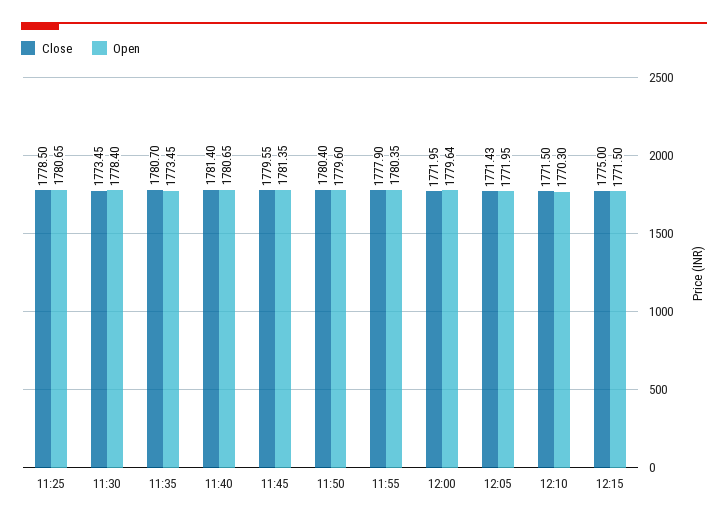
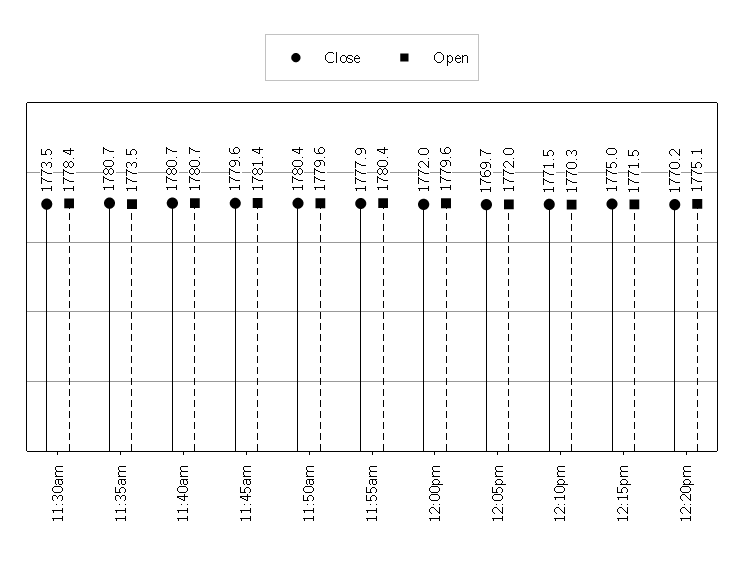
Close, 11:25: 1778.5 -> none
Open, 11:25: 1780.65 -> none
Close, 11:40: 1781.4 -> 1780.7
Close, 12:05: 1771.43 -> 1769.7
Close, 12:20pm: none -> 1770.2
Open, 12:20pm: none -> 1775.1

